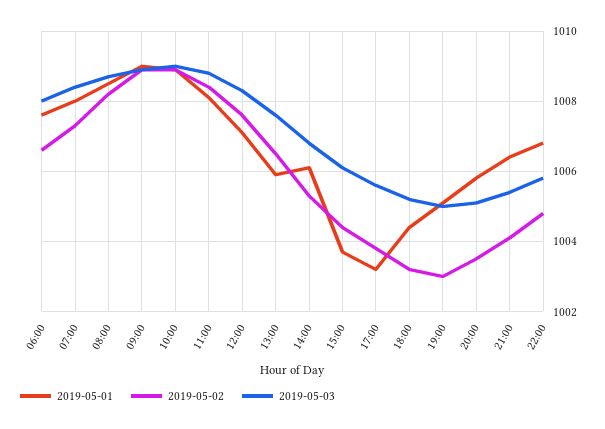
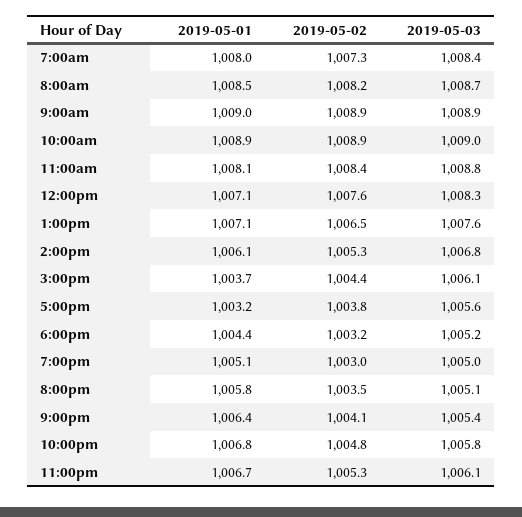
2019-05-01, 06:00: 1007.5 -> none
2019-05-02, 06:00: 1006.5 -> none
2019-05-03, 06:00: 1008 -> none
2019-05-01, 13:00: 1006 -> 1007.1
2019-05-01, 11:00pm: none -> 1006.7
2019-05-02, 11:00pm: none -> 1005.3
2019-05-03, 11:00pm: none -> 1006.1

